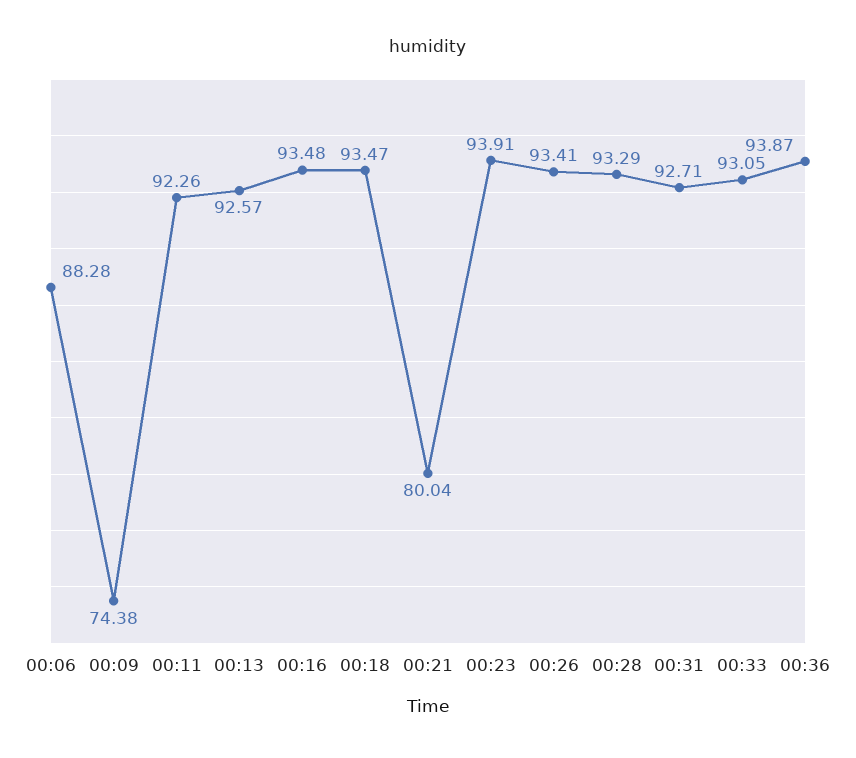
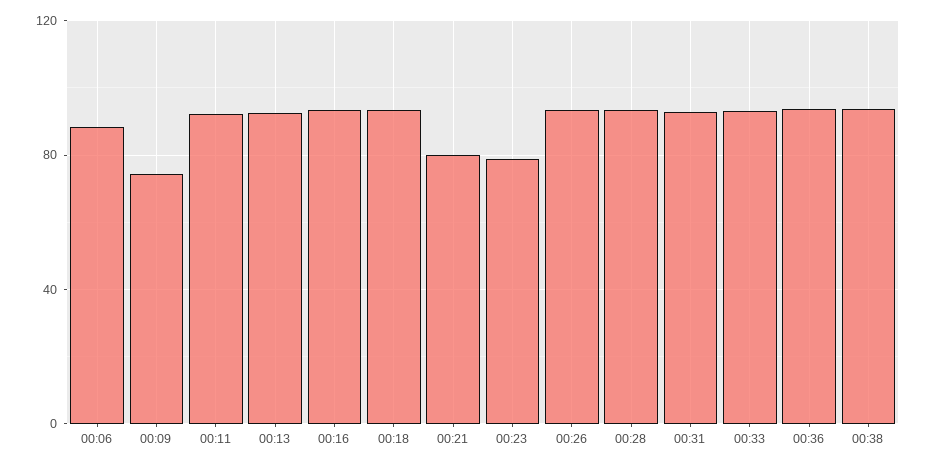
00:23: 93.91 -> 80
00:38: none -> 95

